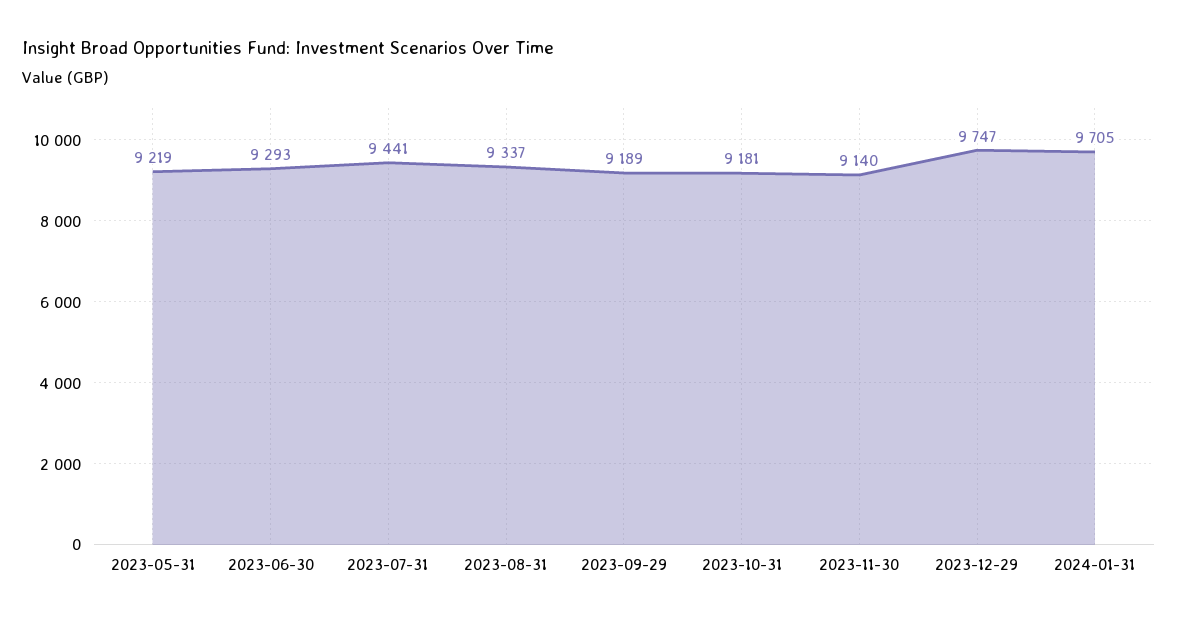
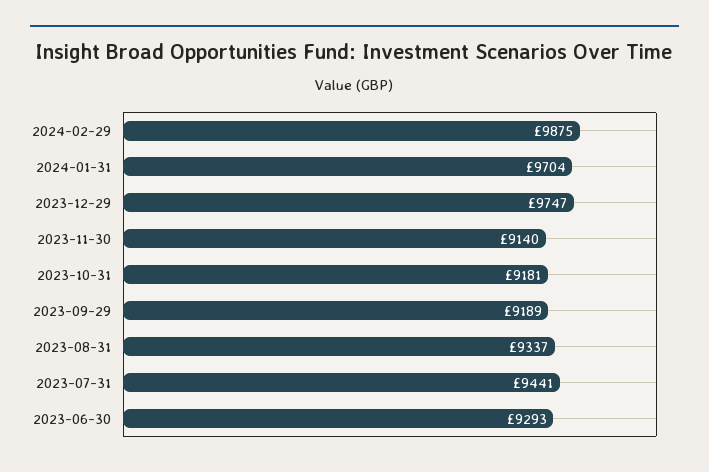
2023-05-31: 9219 -> none
2024-01-31: 9705 -> 9704
2024-02-29: none -> 9875

